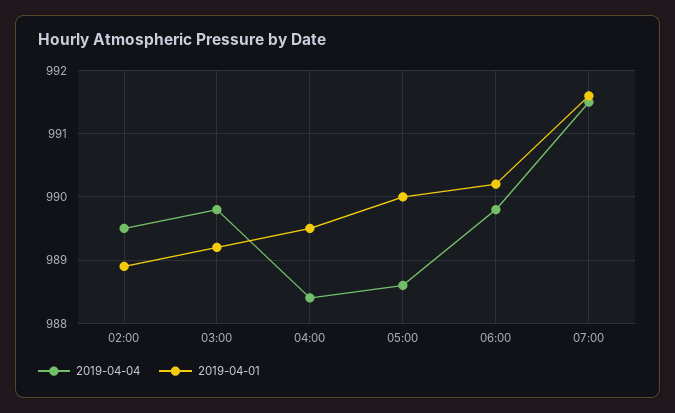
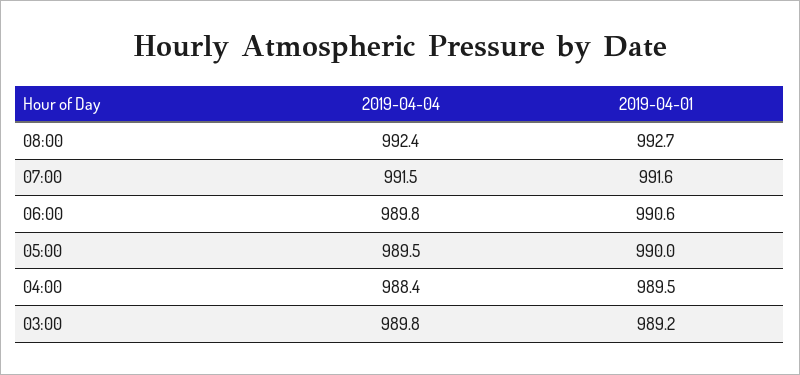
2019-04-04, 02:00: 989.5 -> none
2019-04-01, 02:00: 988.9 -> none
2019-04-04, 05:00: 988.6 -> 989.5
2019-04-01, 06:00: 990.2 -> 990.6
2019-04-04, 08:00: none -> 992.4
2019-04-01, 08:00: none -> 992.7

